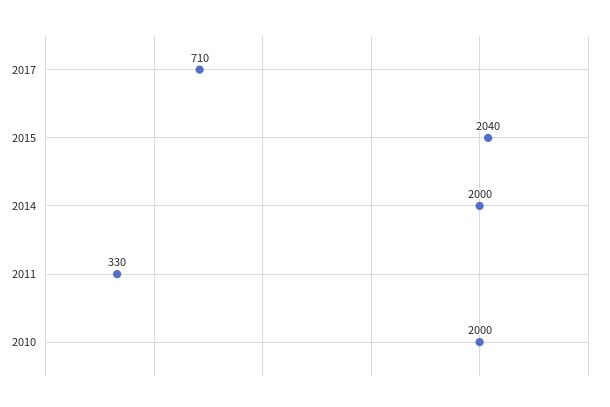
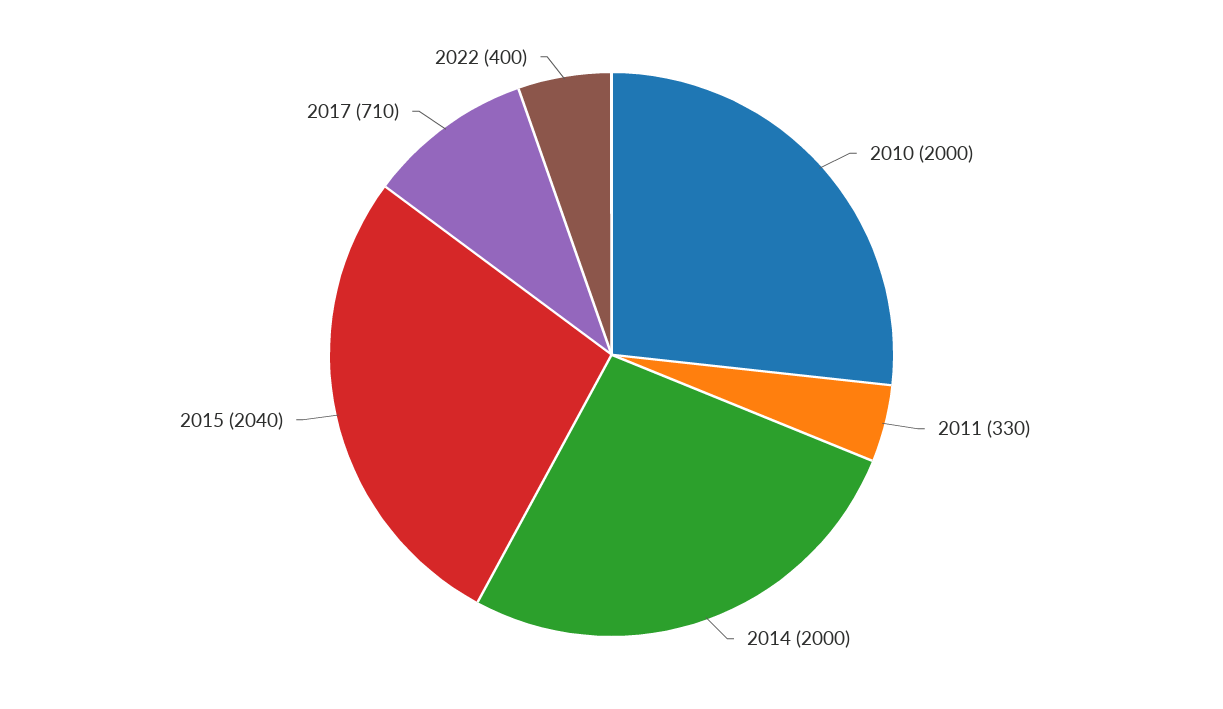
2022: none -> 400

